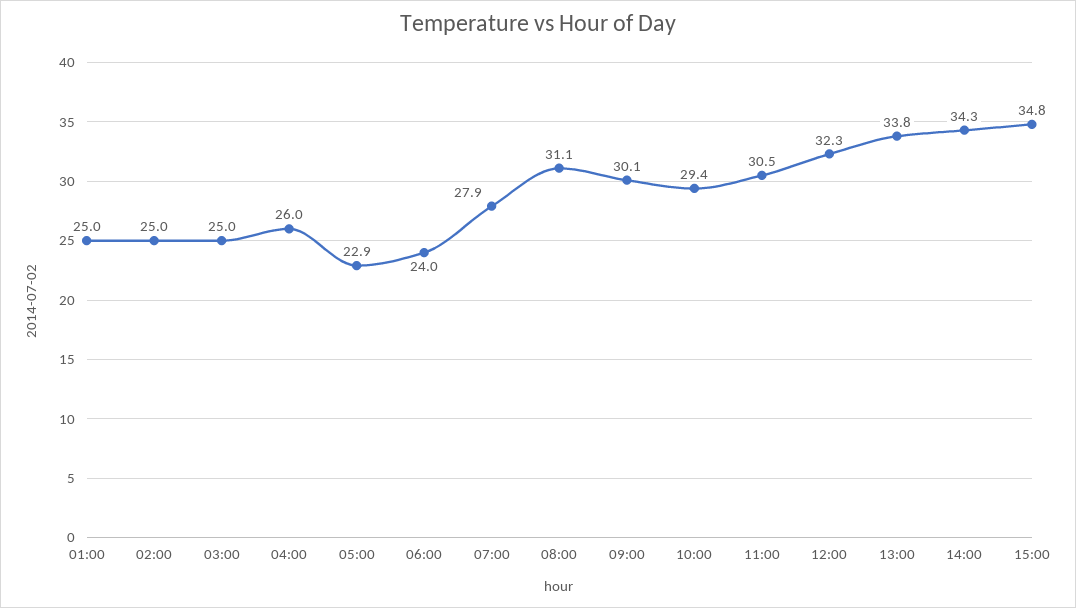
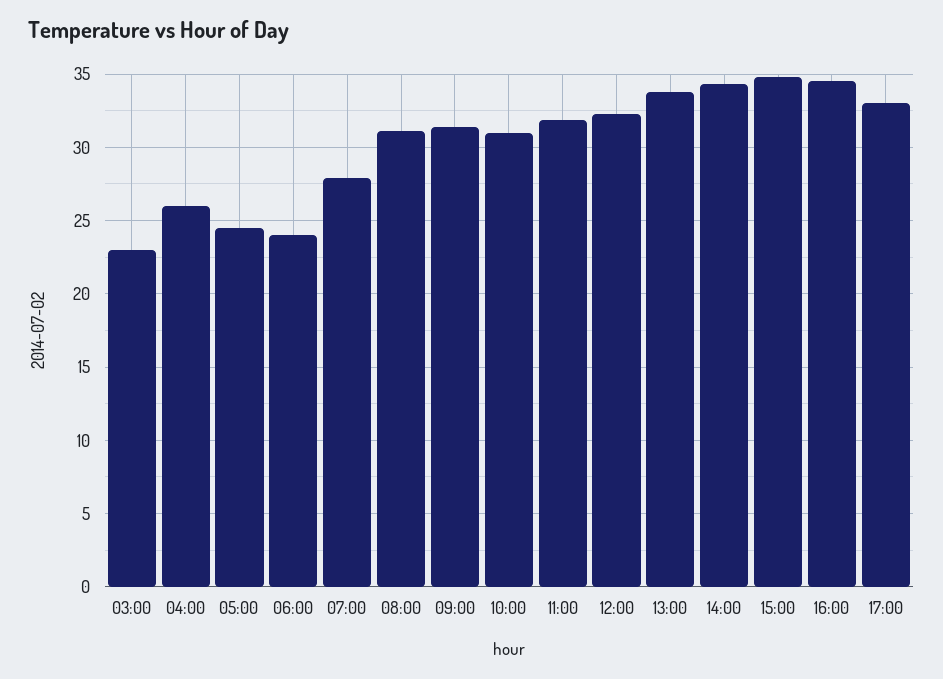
01:00: 25 -> none
02:00: 25 -> none
03:00: 25 -> 23
05:00: 22.9 -> 24.5
09:00: 30.1 -> 31.5
10:00: 29.4 -> 31
11:00: 30.5 -> 32
16:00: none -> 34.5
17:00: none -> 33

